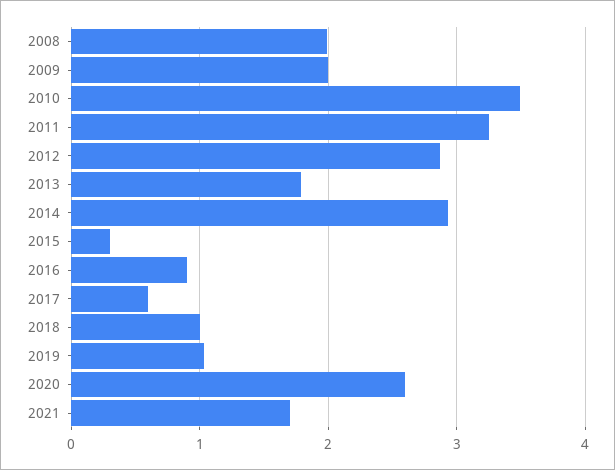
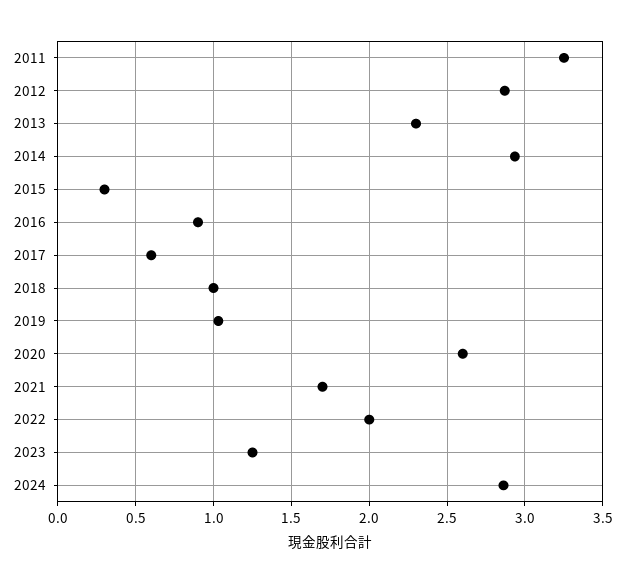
2008: 2 -> none
2009: 2 -> none
2010: 3.5 -> none
2013: 1.8 -> 2.3
2022: none -> 2
2023: none -> 1.25
2024: none -> 2.85

